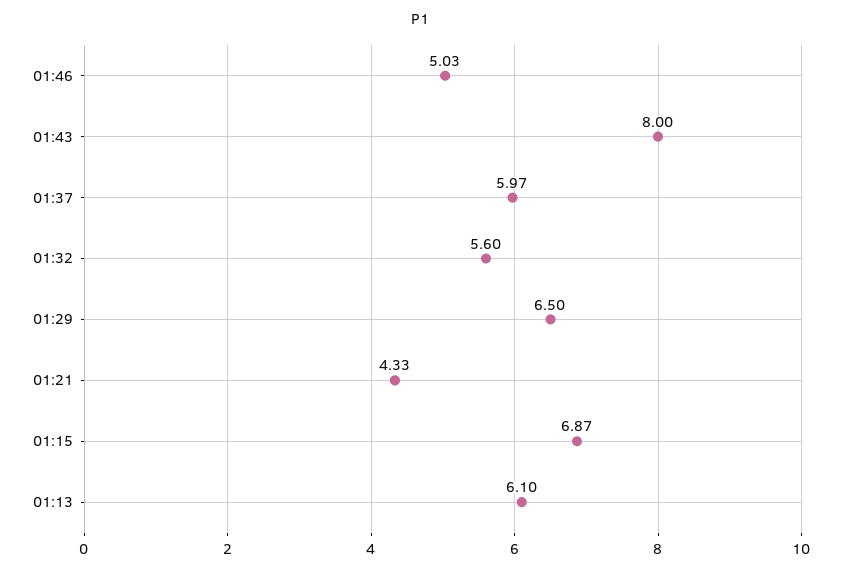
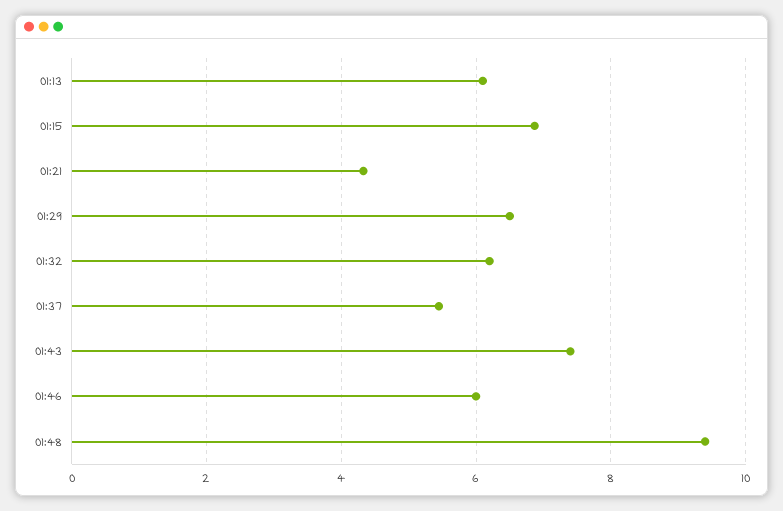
01:46: 5.03 -> 6
01:43: 8 -> 7.4
01:37: 5.97 -> 5.4
01:32: 5.6 -> 6.2
01:48: none -> 9.4

